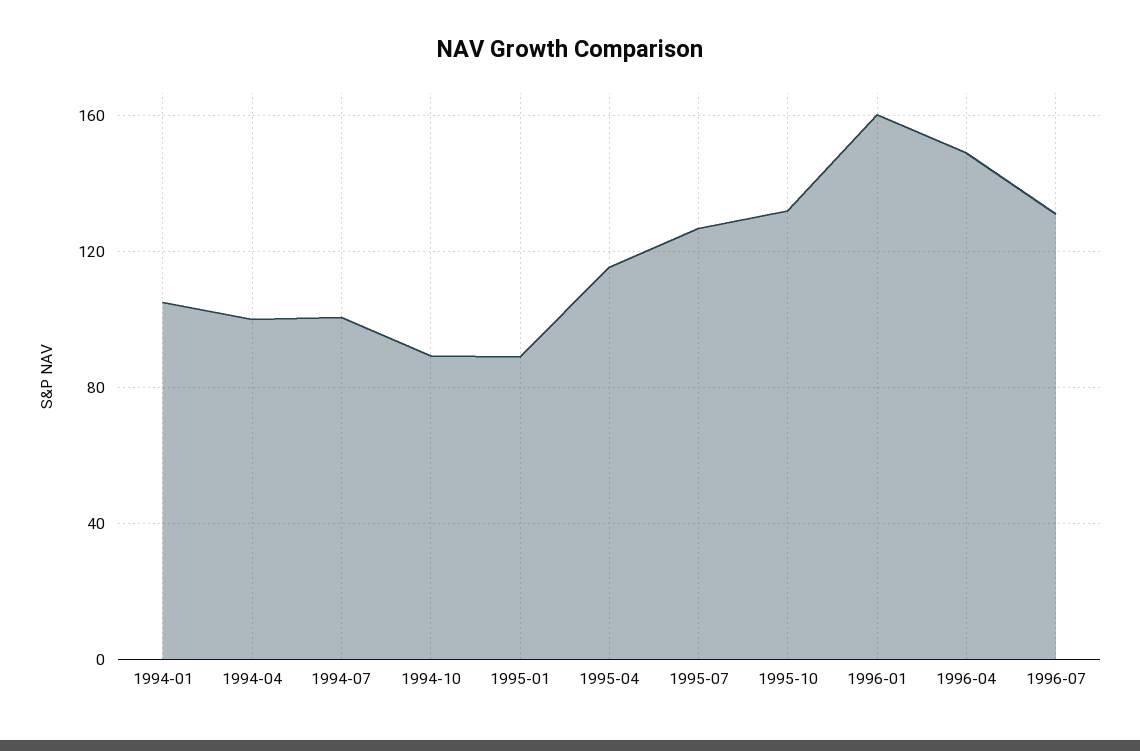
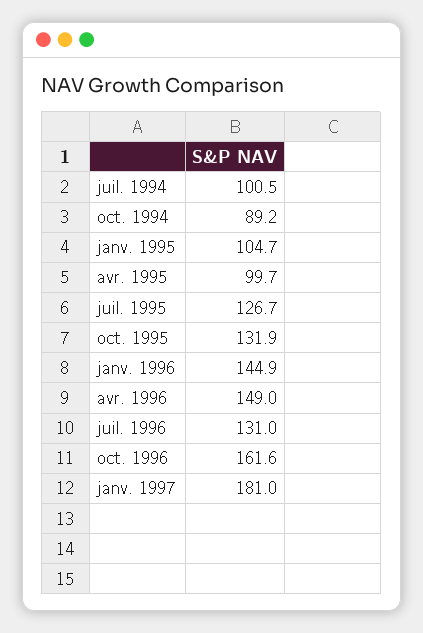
1994-01: 105 -> none
1994-04: 100 -> none
1995-01: 90 -> 104.7
1995-04: 115 -> 99.7
1996-01: 160 -> 144.9
oct. 1996: none -> 161.6
janv. 1997: none -> 181

